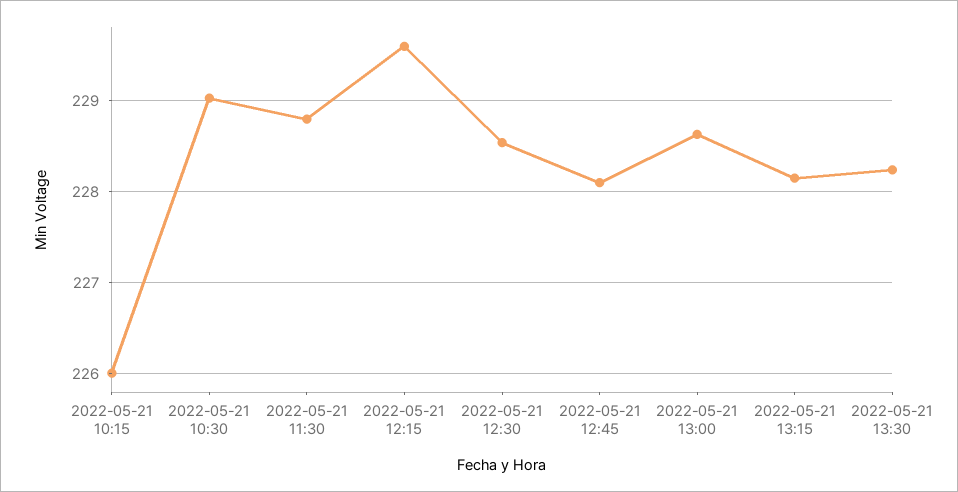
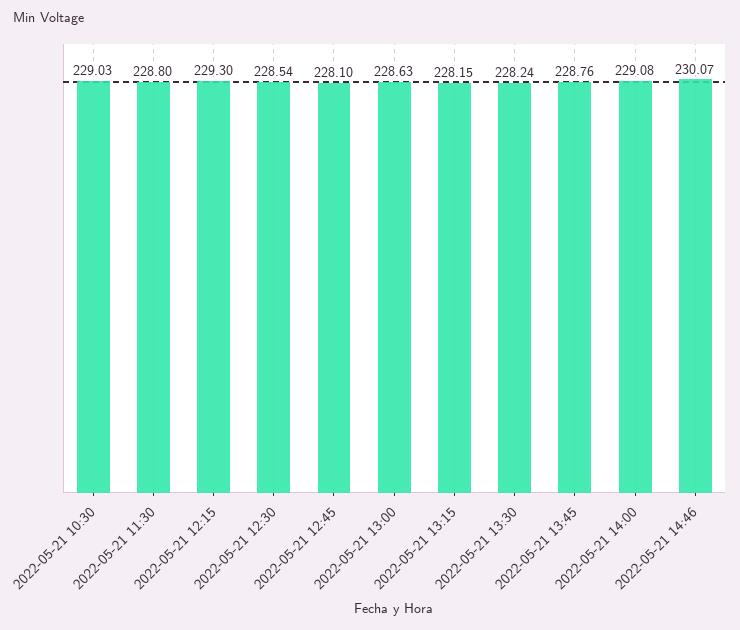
2022-05-21 10:15: 226 -> none
2022-05-21 12:15: 229.6 -> 229.3
2022-05-21 13:45: none -> 228.76
2022-05-21 14:00: none -> 229.08
2022-05-21 14:46: none -> 230.07

